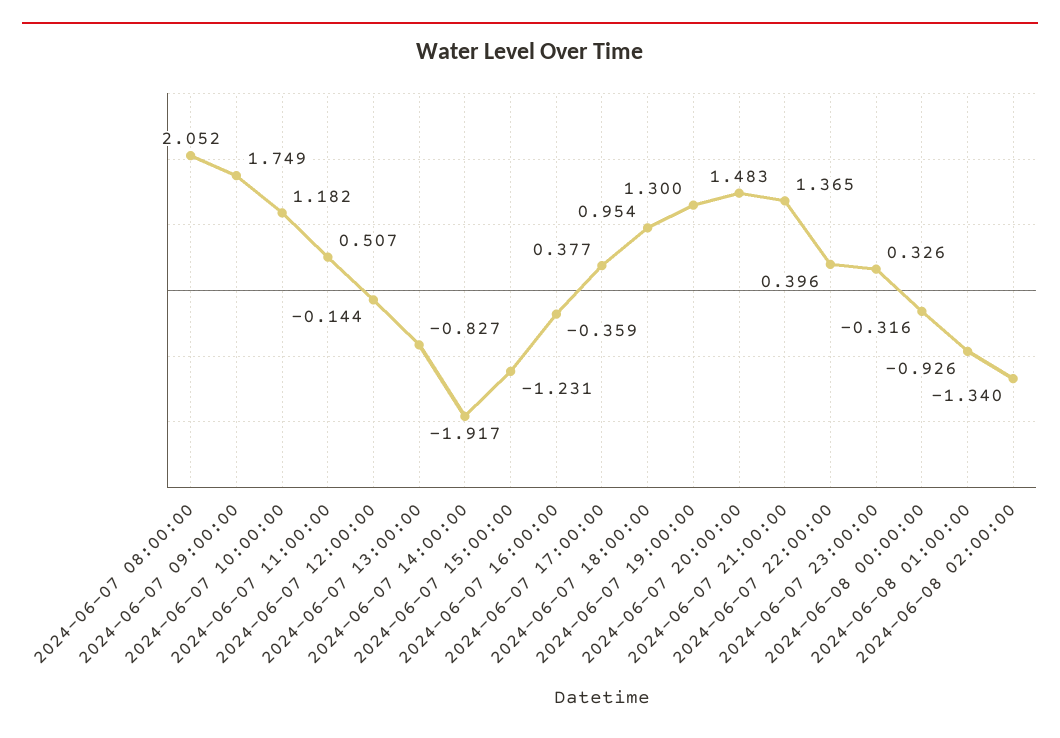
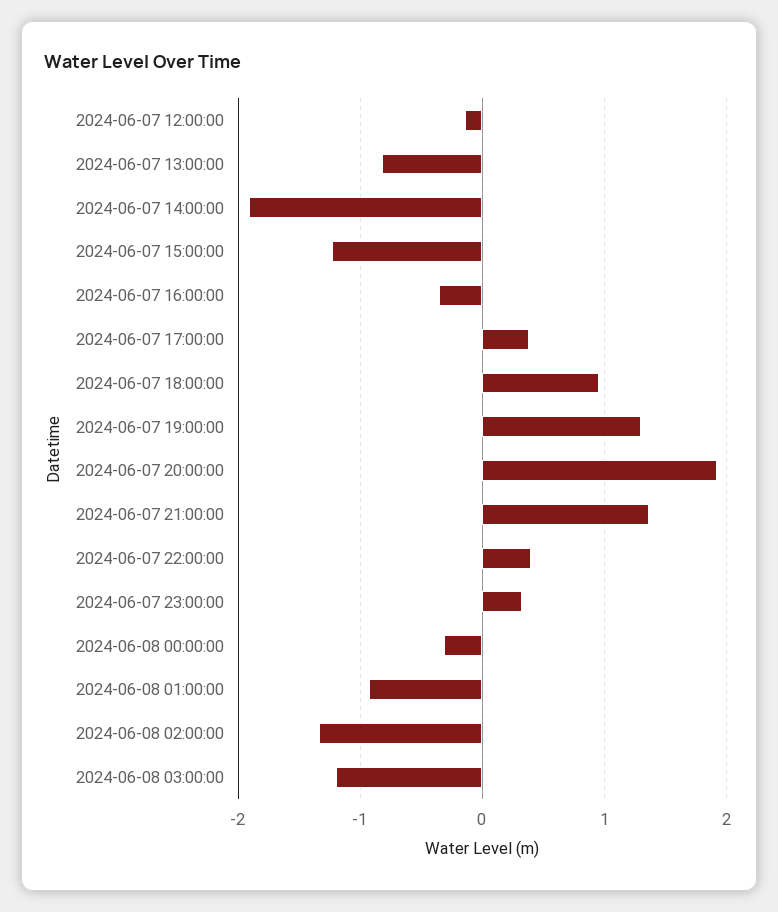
2024-06-07 08:00:00: 2.052 -> none
2024-06-07 09:00:00: 1.749 -> none
2024-06-07 10:00:00: 1.182 -> none
2024-06-07 11:00:00: 0.507 -> none
2024-06-07 20:00:00: 1.483 -> 1.9
2024-06-08 03:00:00: none -> -1.2

